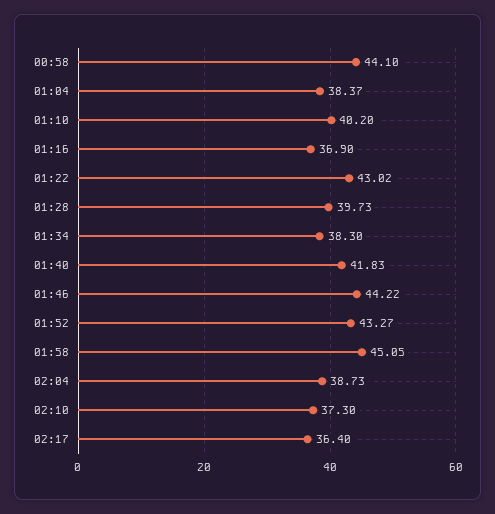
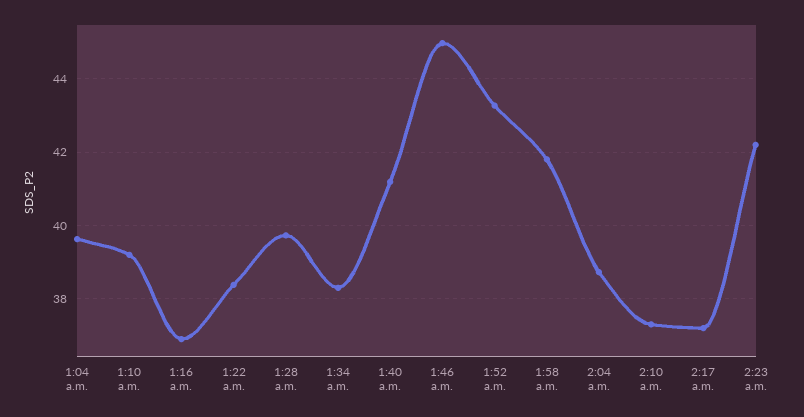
00:58: 44.1 -> none
01:04: 38.37 -> 39.6
01:10: 40.2 -> 39.2
01:22: 43.02 -> 38.4
01:40: 41.83 -> 41.2
01:46: 44.22 -> 45
01:58: 45.05 -> 41.8
02:17: 36.4 -> 37.2
2:23 a.m.: none -> 42.2

